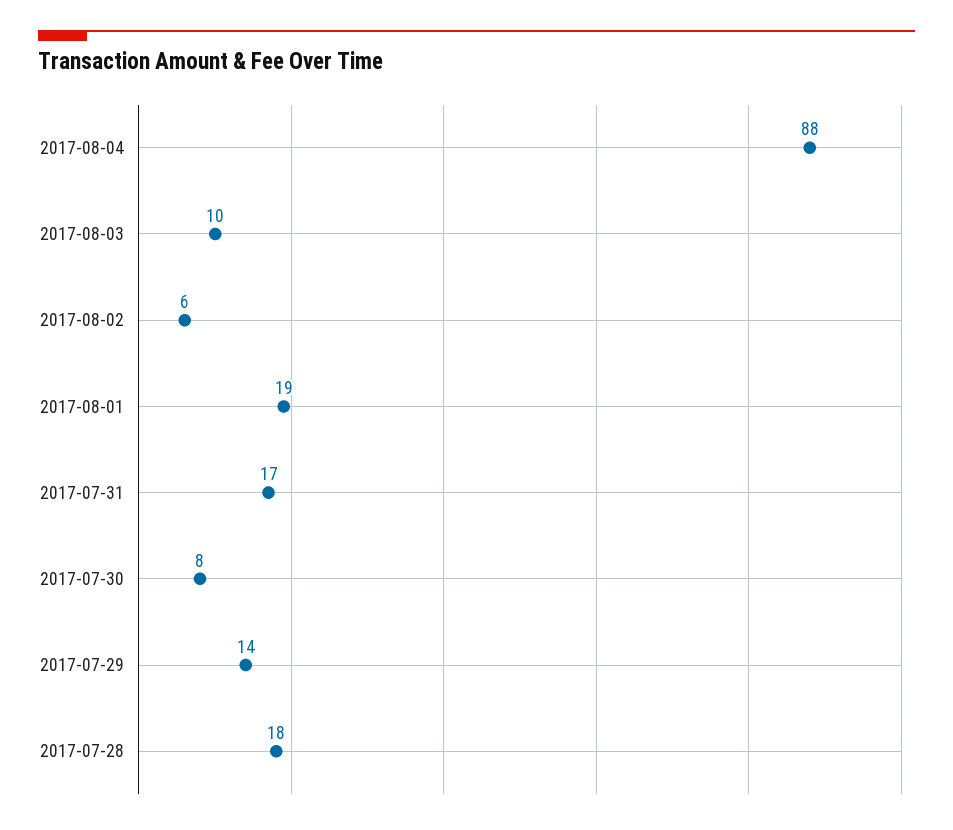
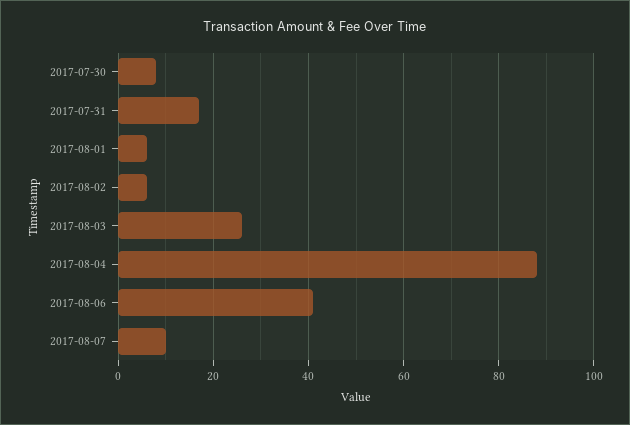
2017-08-03: 10 -> 25
2017-08-01: 19 -> 5
2017-07-29: 14 -> none
2017-07-28: 18 -> none
2017-08-06: none -> 40
2017-08-07: none -> 10

